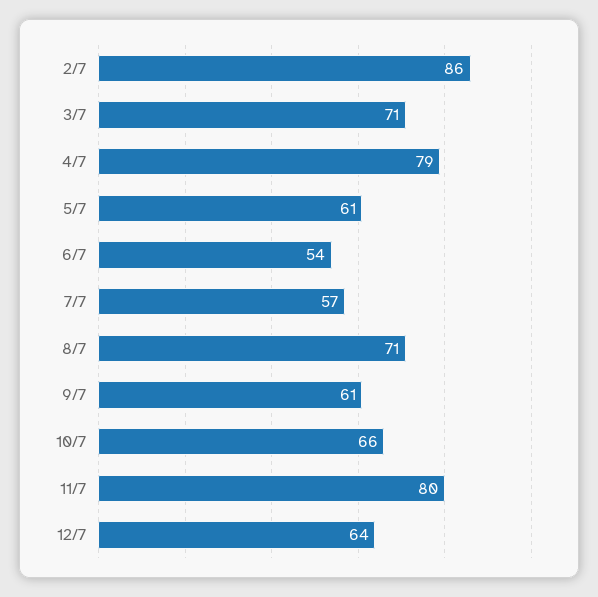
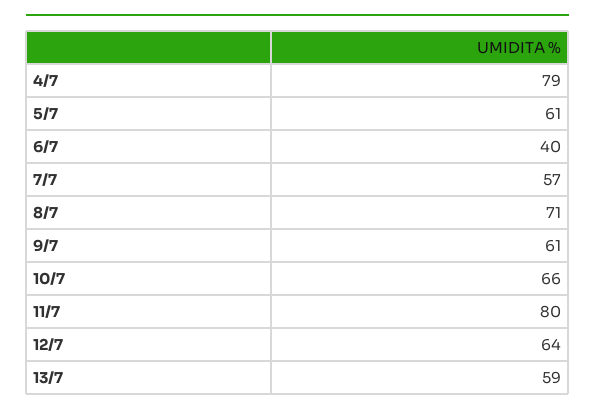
2/7: 86 -> none
3/7: 71 -> none
6/7: 54 -> 40
13/7: none -> 59

